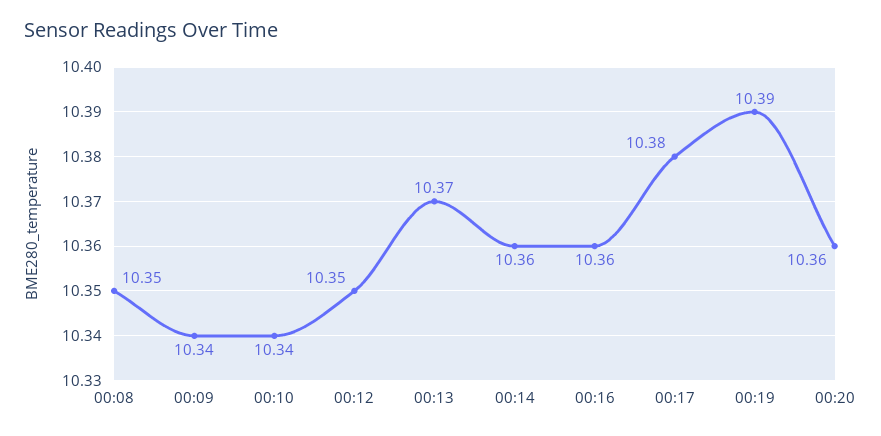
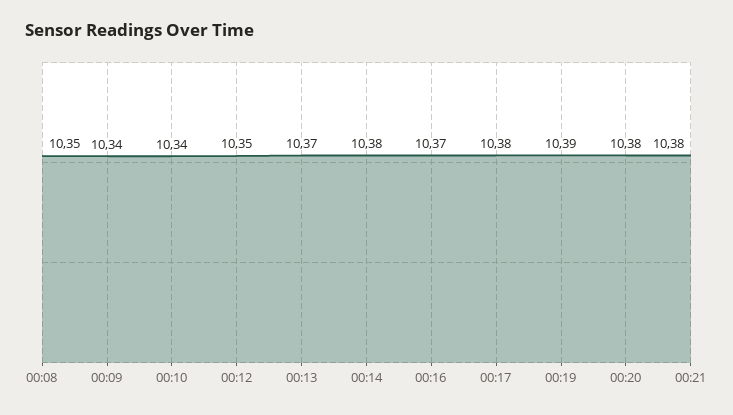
00:14: 10.36 -> 10.38
00:16: 10.36 -> 10.37
00:20: 10.36 -> 10.38
00:21: none -> 10.38

